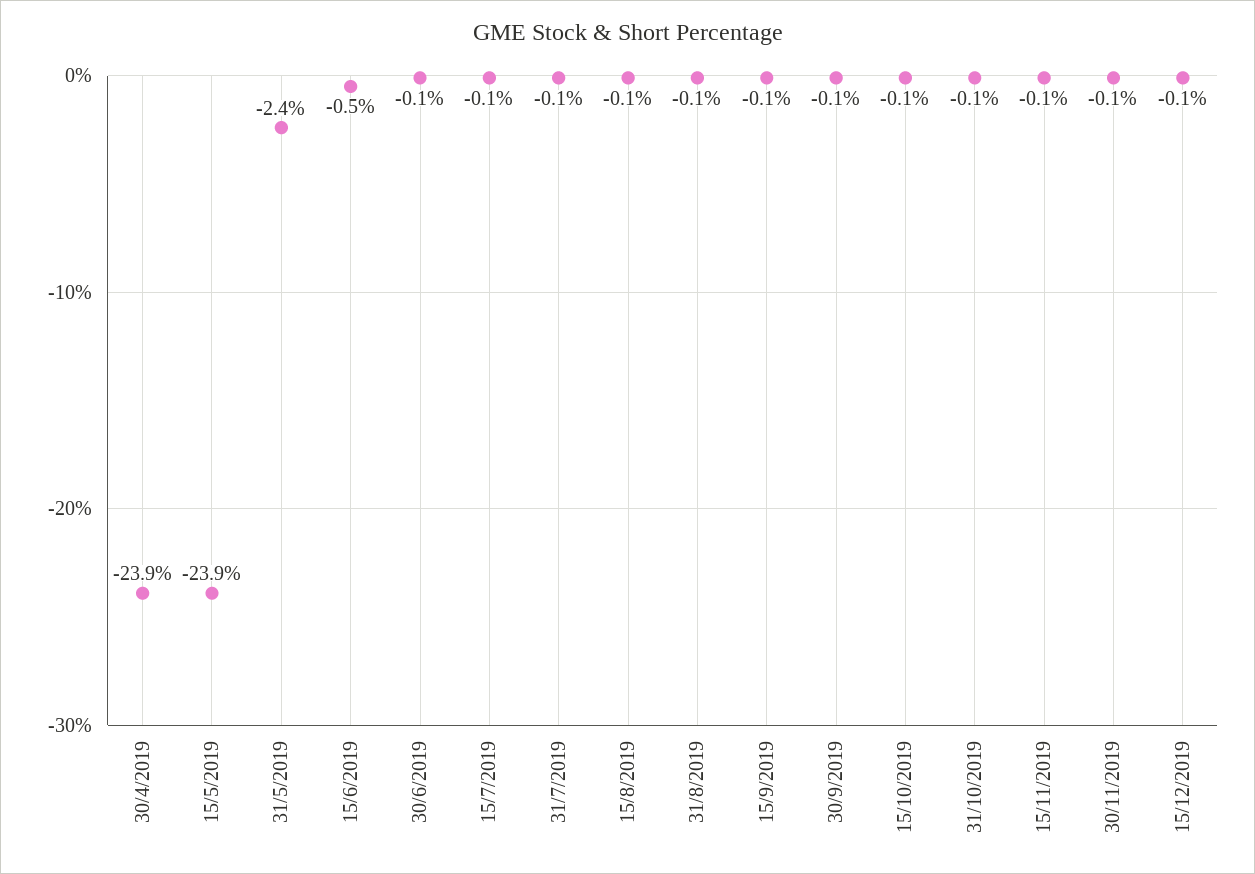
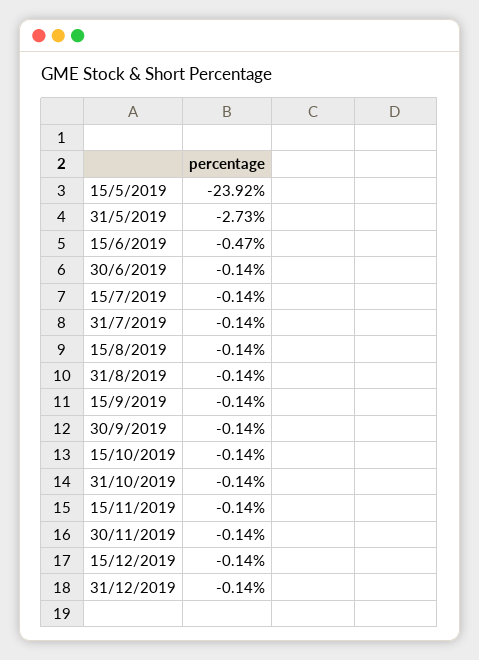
30/4/2019: -23.9 -> none
31/5/2019: -2.4 -> -2.73
31/12/2019: none -> -0.14

